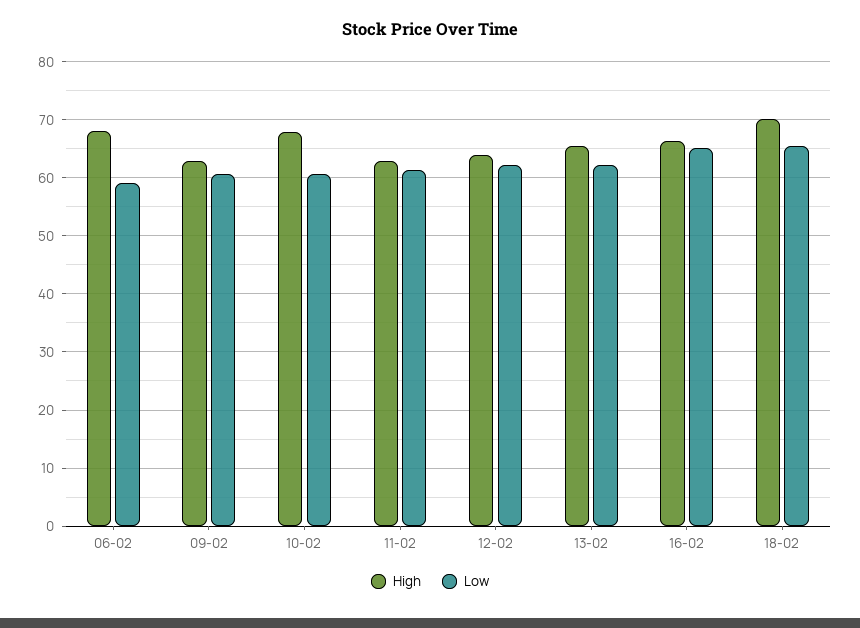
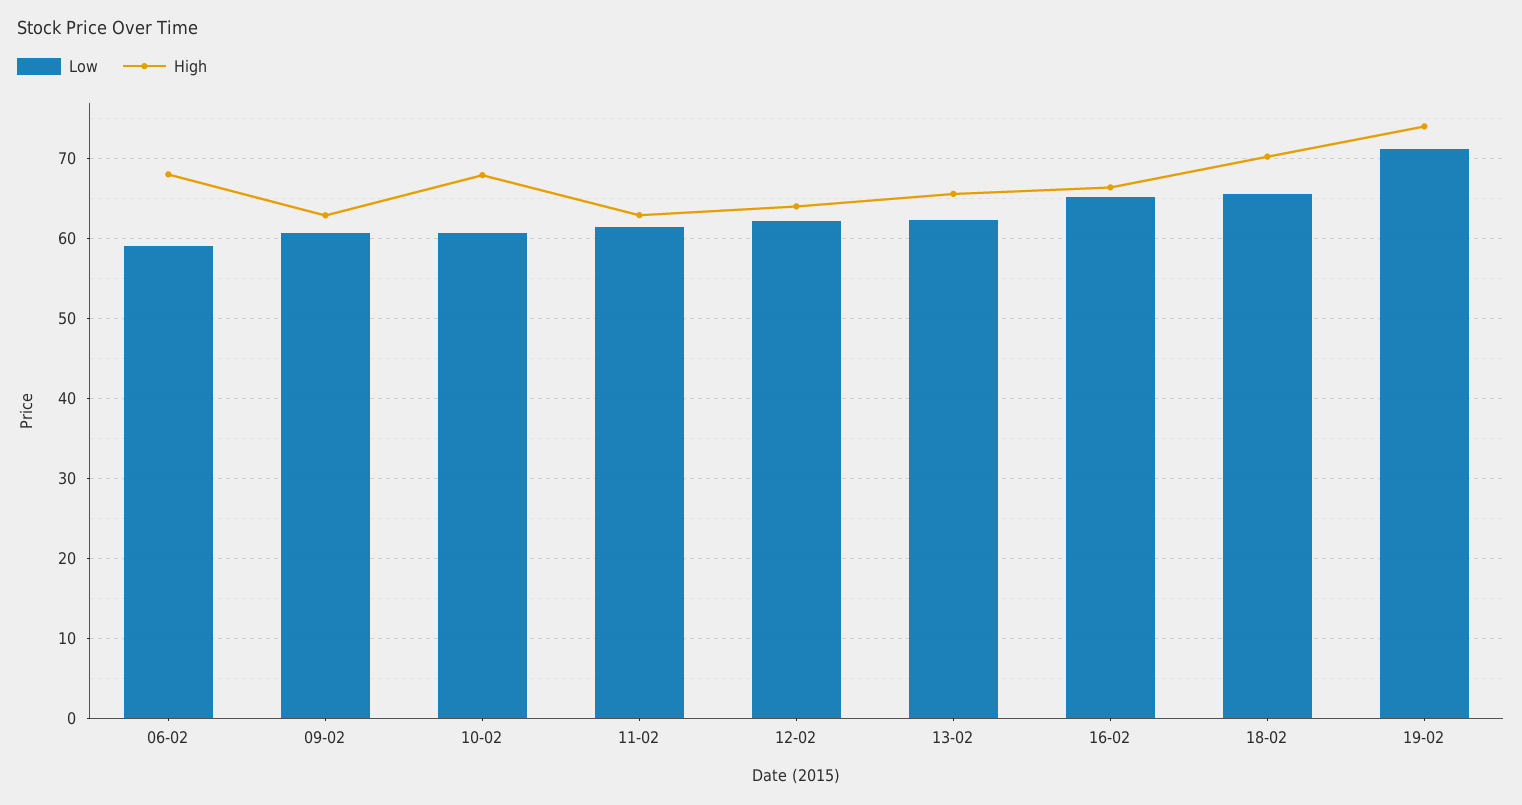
Low, 19-02: none -> 71
High, 19-02: none -> 74

